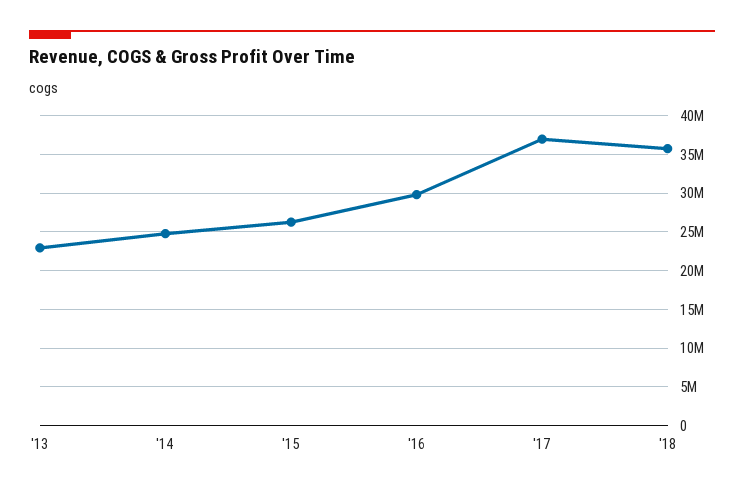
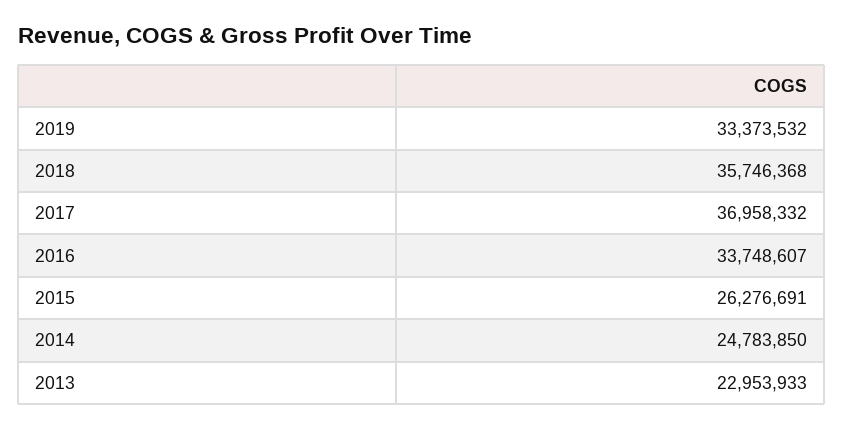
'16: 30000000 -> 33748607
2019: none -> 33373532

